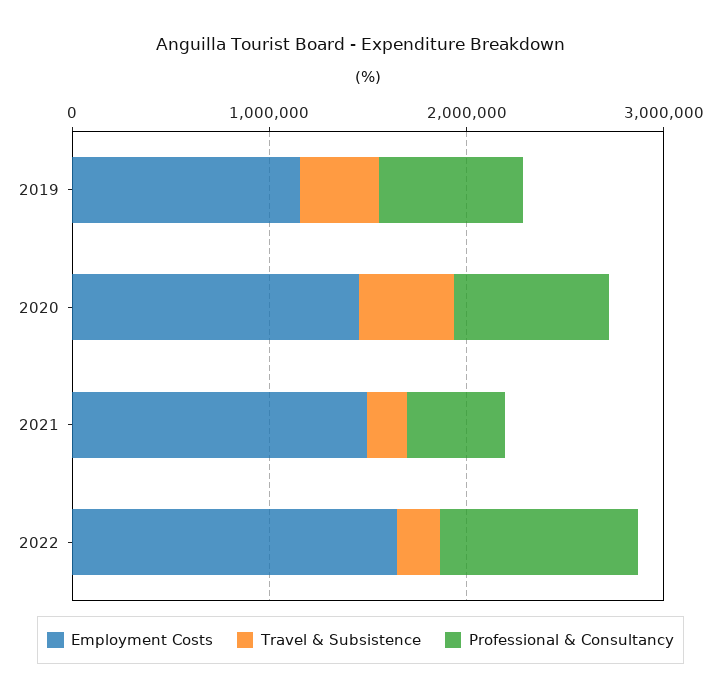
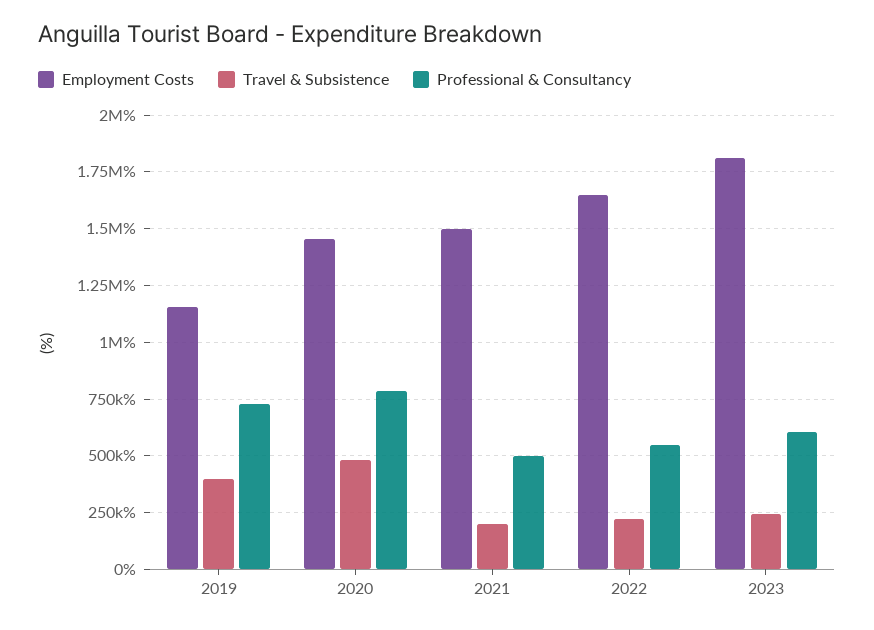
Professional & Consultancy, 2022: 1000000 -> 550000
Employment Costs, 2023: none -> 1800000
Travel & Subsistence, 2023: none -> 250000
Professional & Consultancy, 2023: none -> 600000

